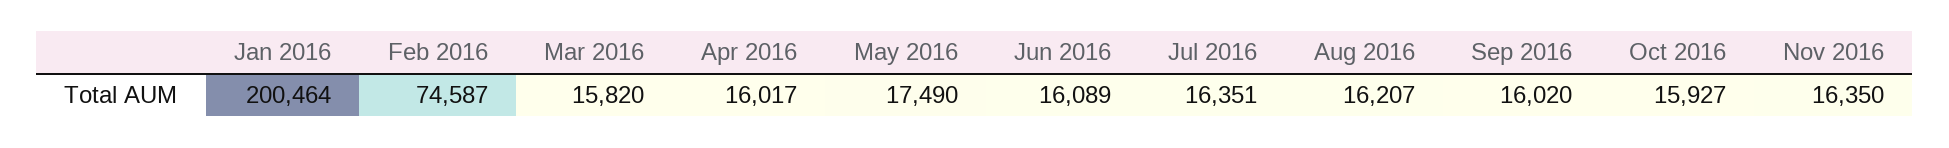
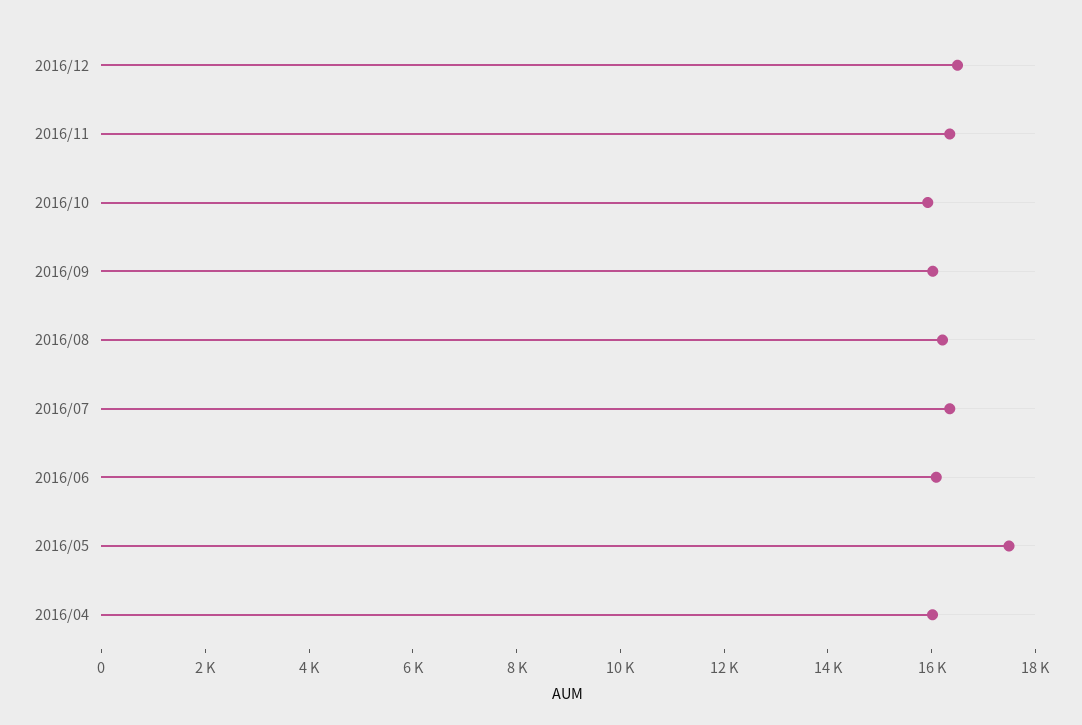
Jan 2016: 200464 -> none
Feb 2016: 74587 -> none
Mar 2016: 15820 -> none
2016/12: none -> 16500

